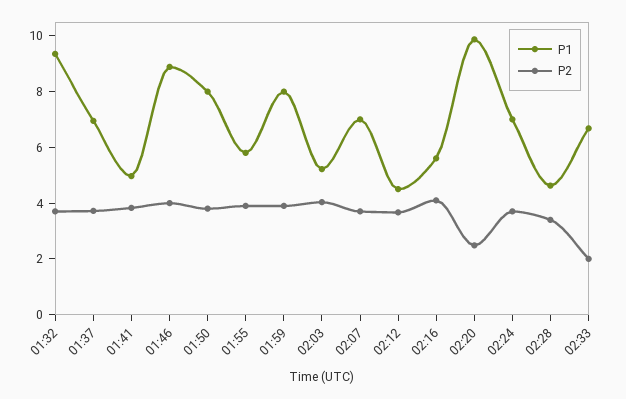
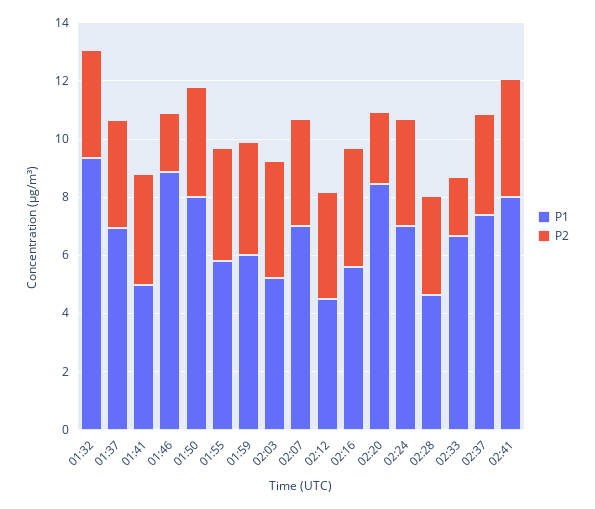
P2, 01:46: 4 -> 2
P1, 01:59: 8 -> 6
P1, 02:20: 10 -> 8.5
P1, 02:37: none -> 7.5
P2, 02:37: none -> 3.5
P1, 02:41: none -> 8
P2, 02:41: none -> 4

